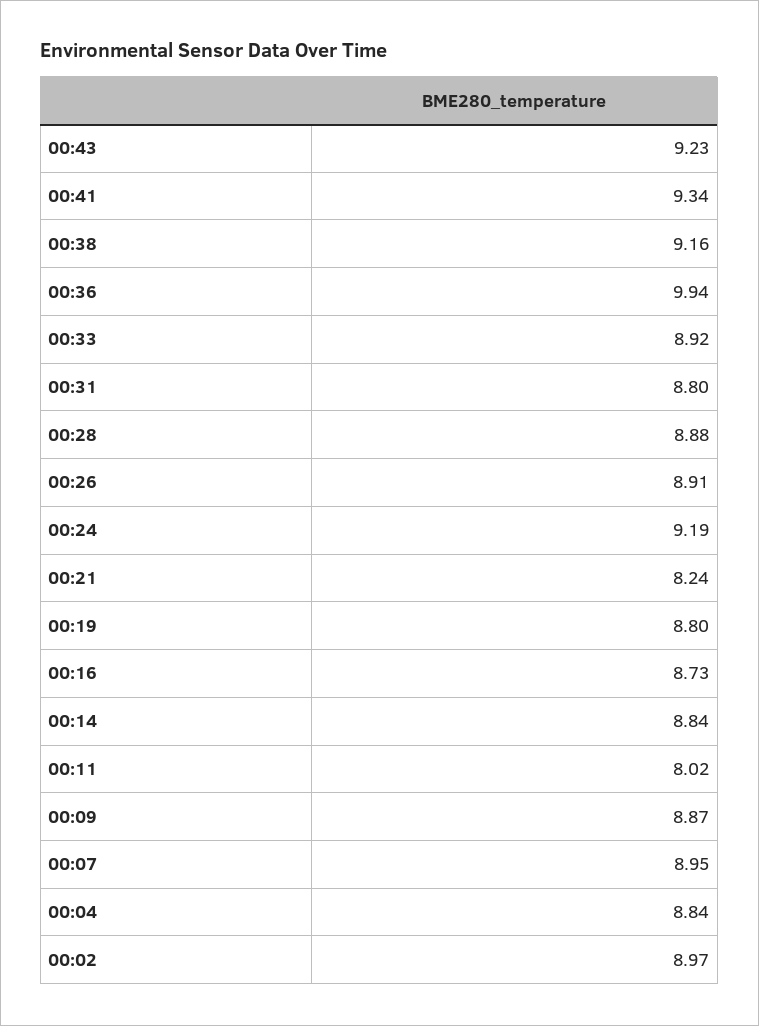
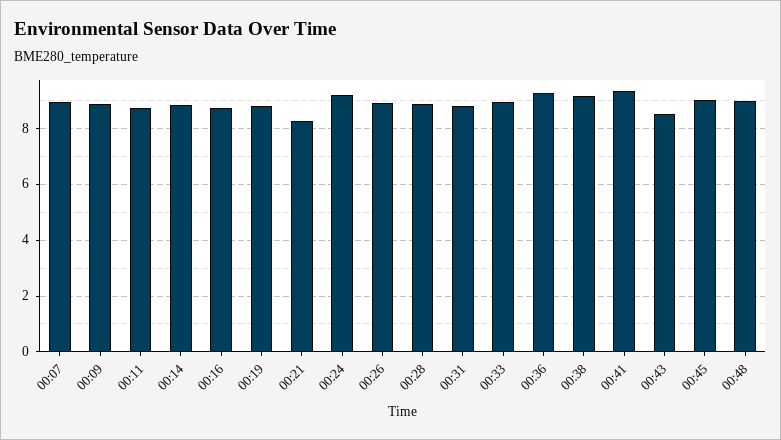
00:43: 9.23 -> 8.5
00:36: 9.94 -> 9.25
00:11: 8.02 -> 8.75
00:04: 8.84 -> none
00:02: 8.97 -> none
00:45: none -> 9
00:48: none -> 9

